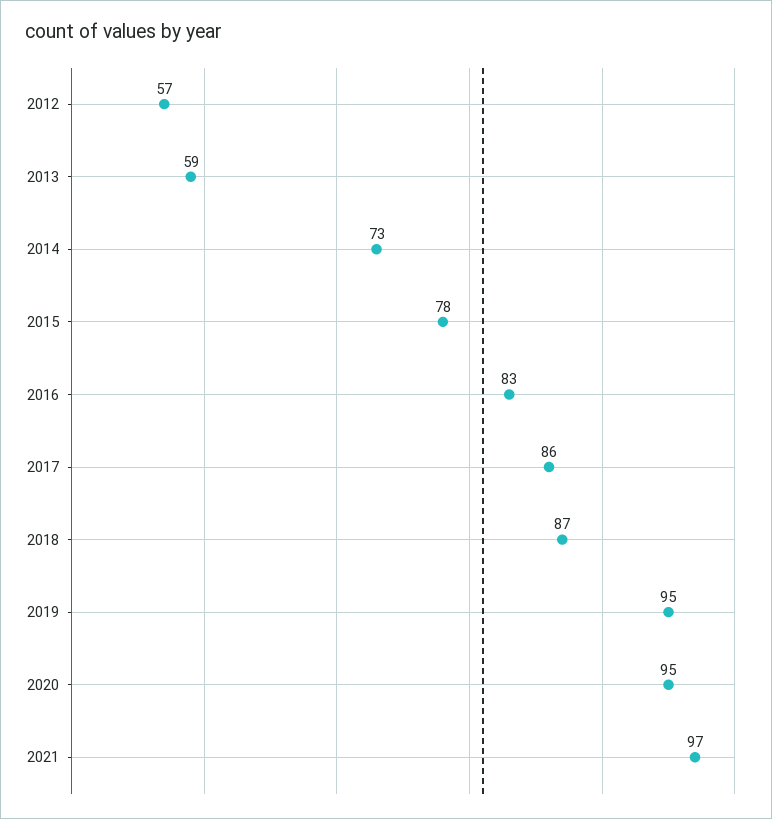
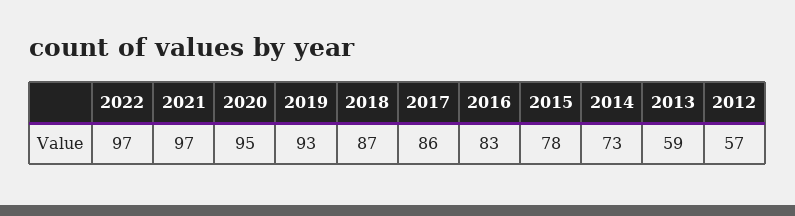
2019: 95 -> 93
2022: none -> 97

